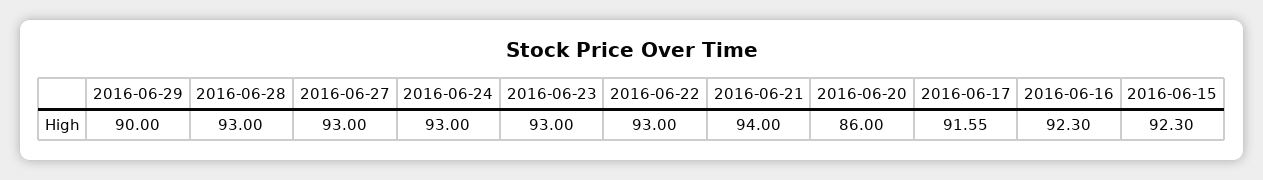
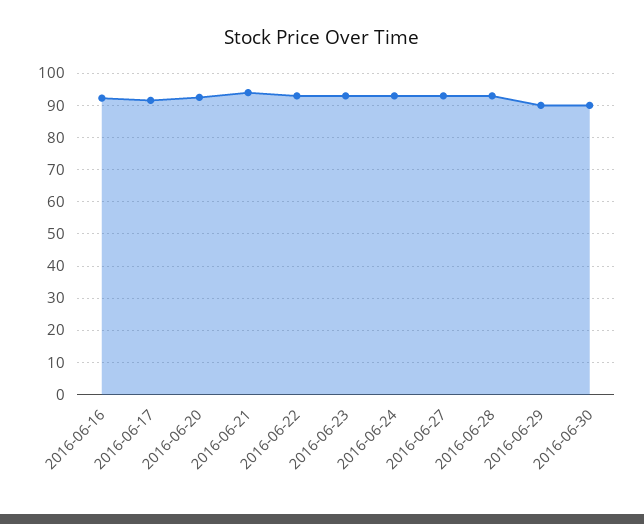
2016-06-20: 86 -> 92
2016-06-15: 92.3 -> none
2016-06-30: none -> 90

